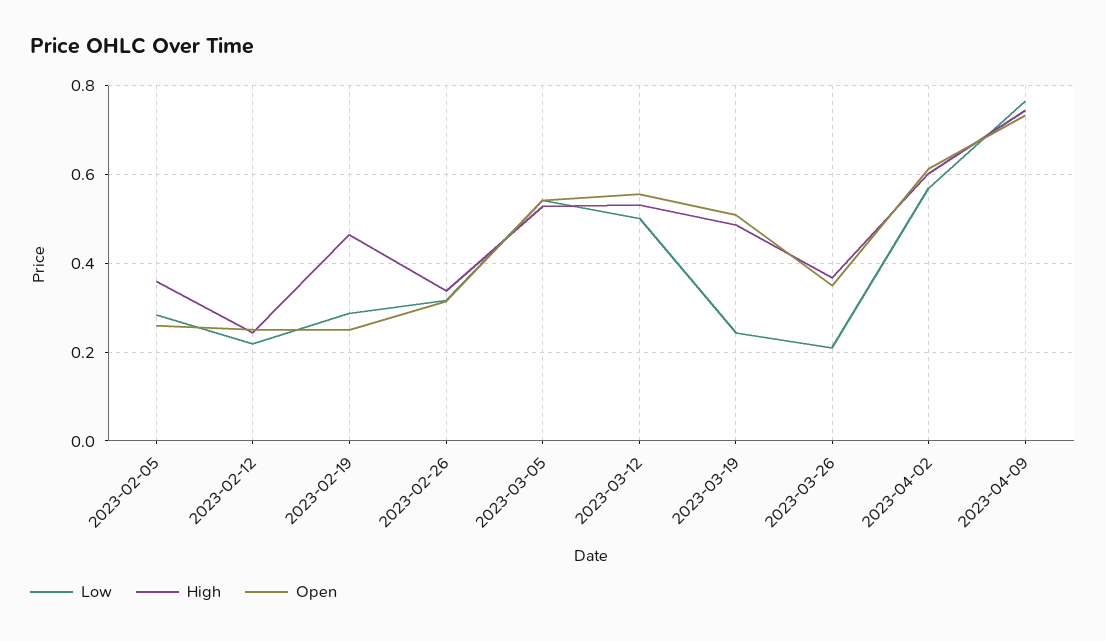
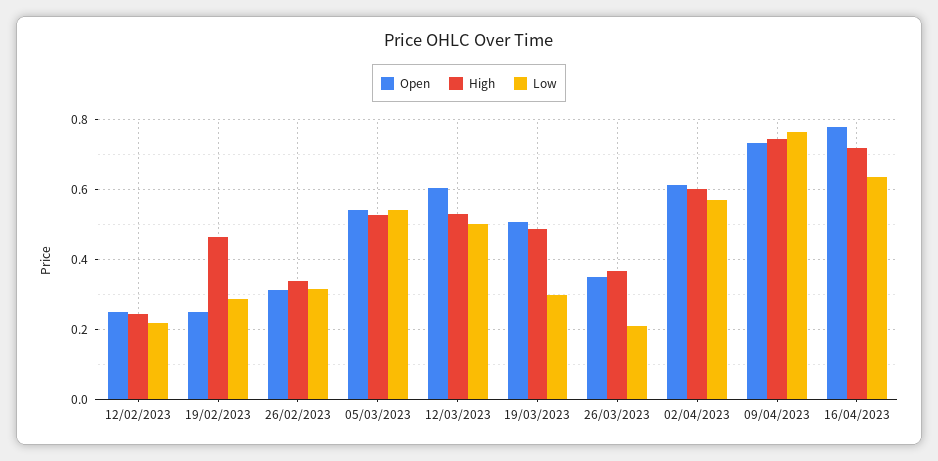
Low, 2023-02-05: 0.28 -> none
High, 2023-02-05: 0.36 -> none
Open, 2023-02-05: 0.26 -> none
Open, 2023-03-12: 0.56 -> 0.6
Low, 2023-03-19: 0.24 -> 0.3
Open, 16/04/2023: none -> 0.78
High, 16/04/2023: none -> 0.72
Low, 16/04/2023: none -> 0.64

